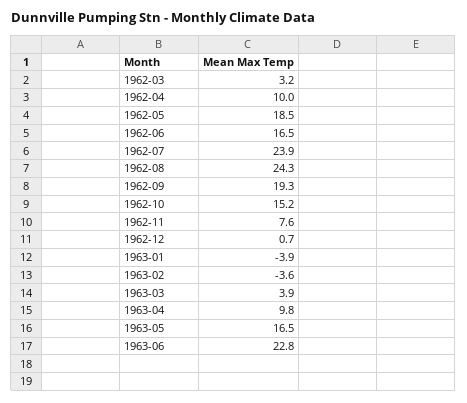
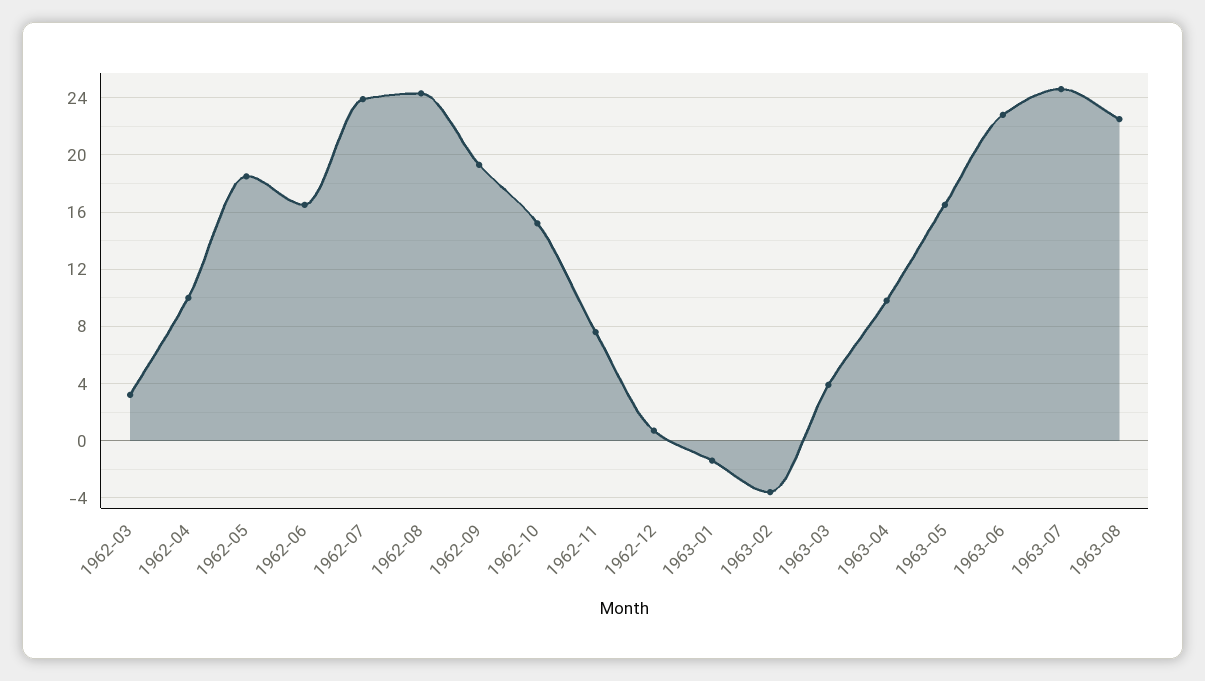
1963-01: -3.9 -> -1.5
1963-07: none -> 24.5
1963-08: none -> 22.5

